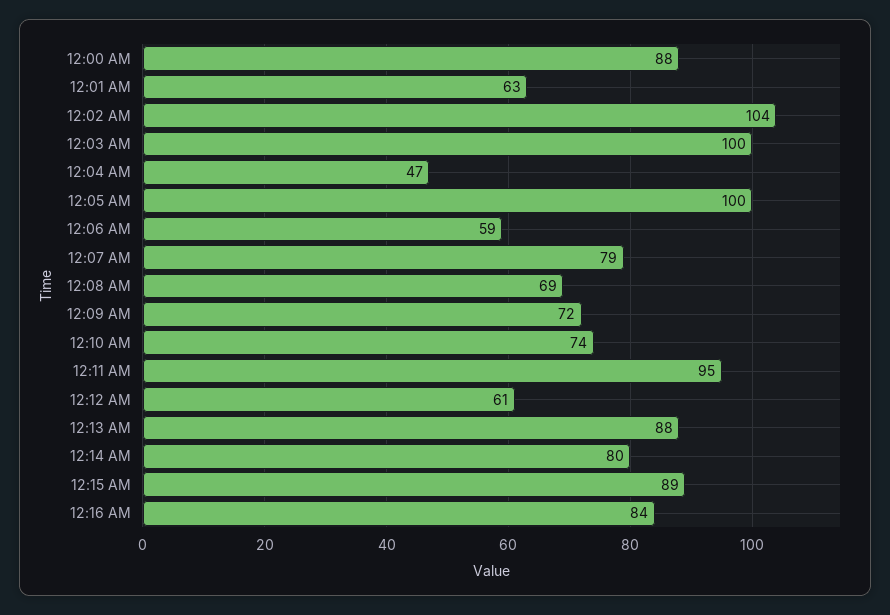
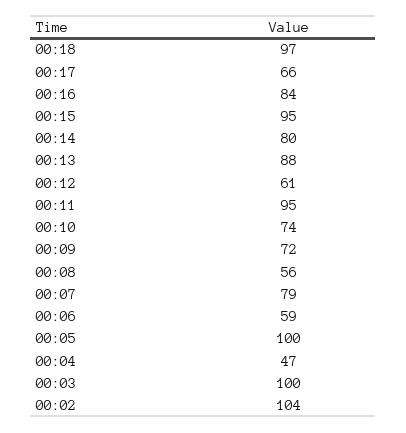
12:00 AM: 88 -> none
12:01 AM: 63 -> none
12:08 AM: 69 -> 56
12:15 AM: 89 -> 95
00:18: none -> 97
00:17: none -> 66

